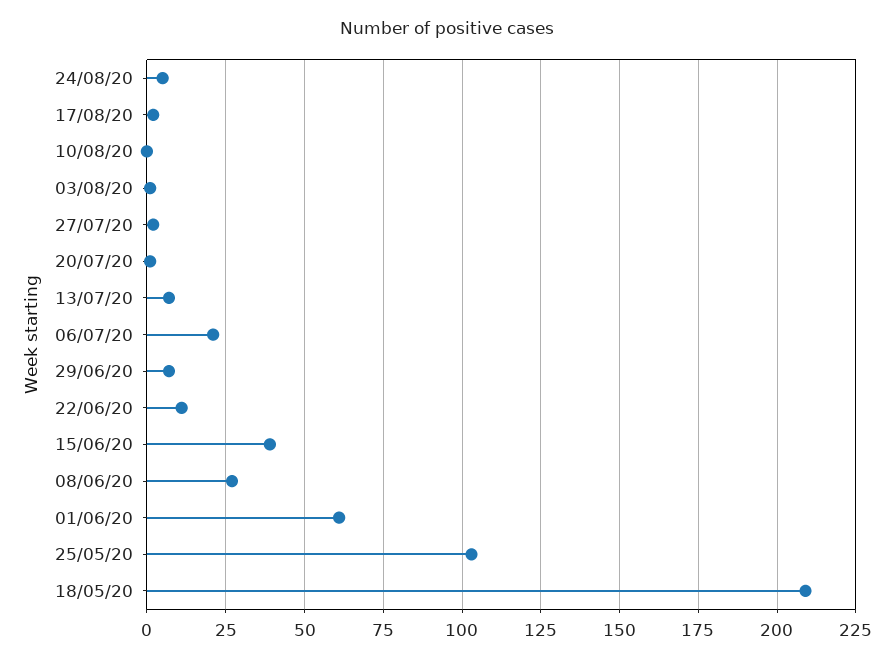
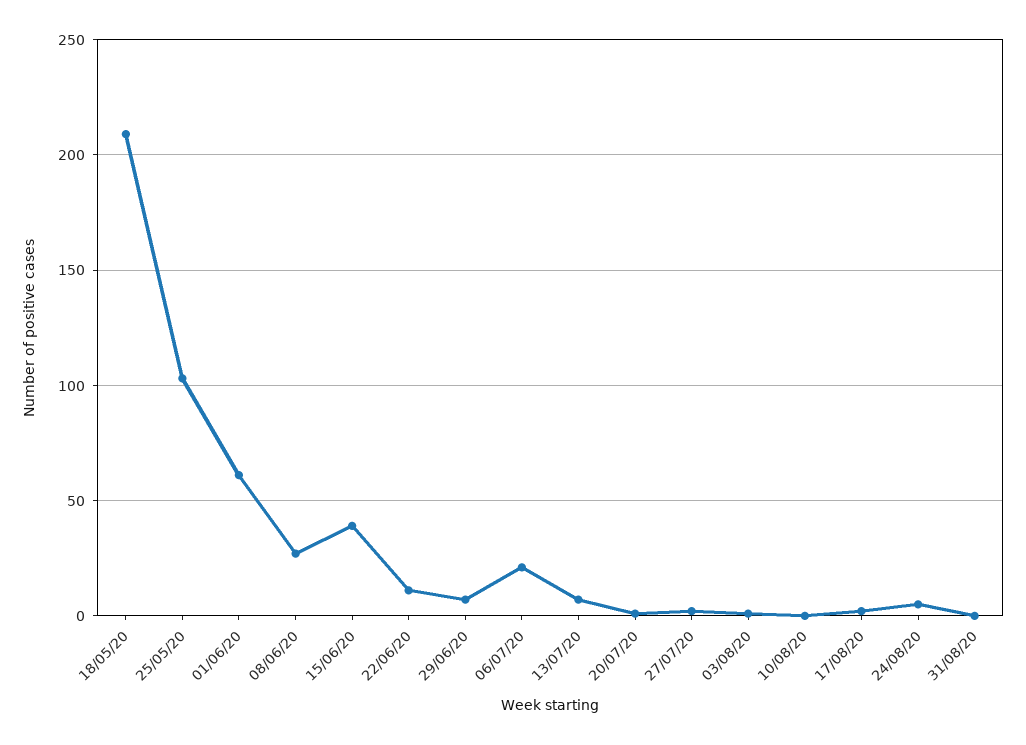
31/08/20: none -> 0

